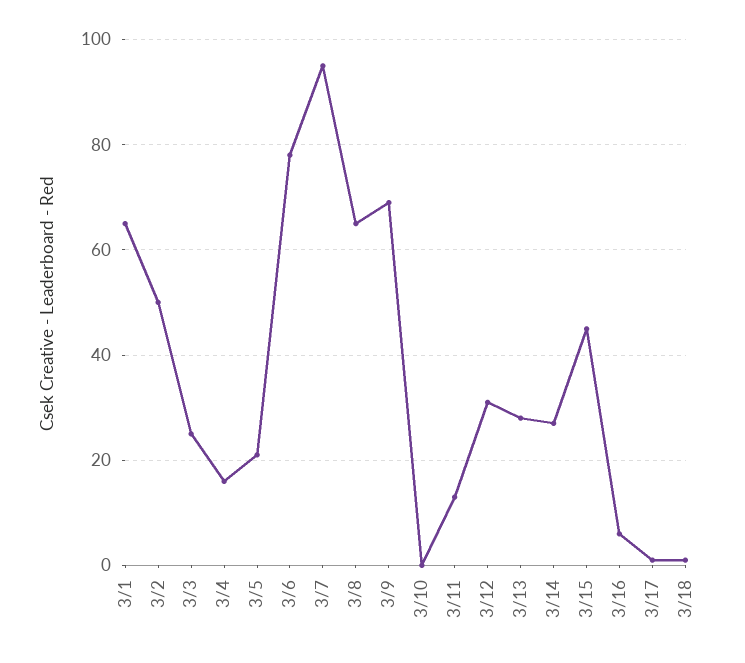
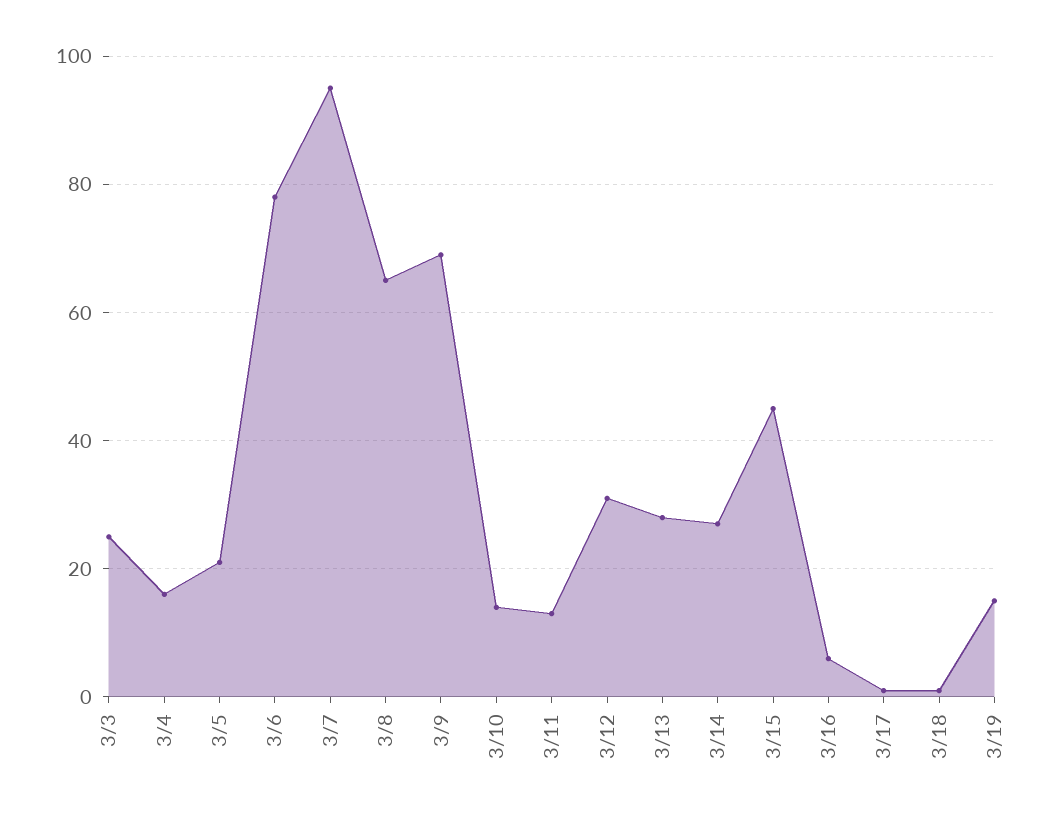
3/1: 65 -> none
3/2: 50 -> none
3/10: 0 -> 15
3/19: none -> 15

